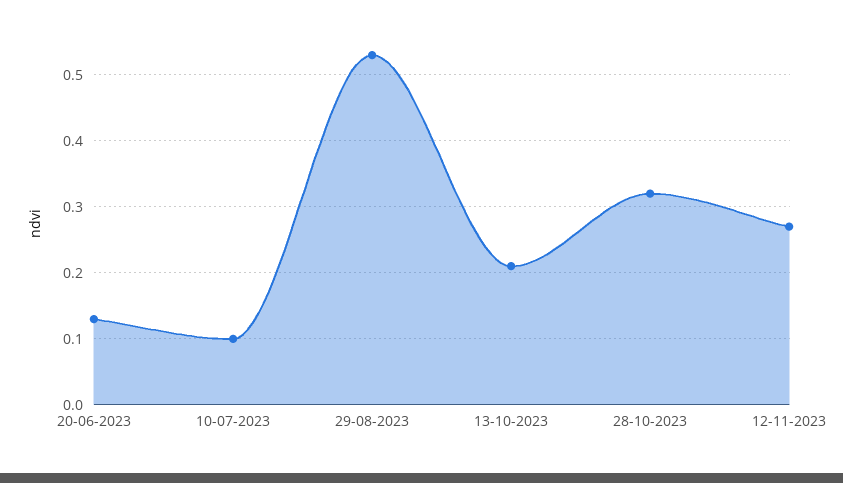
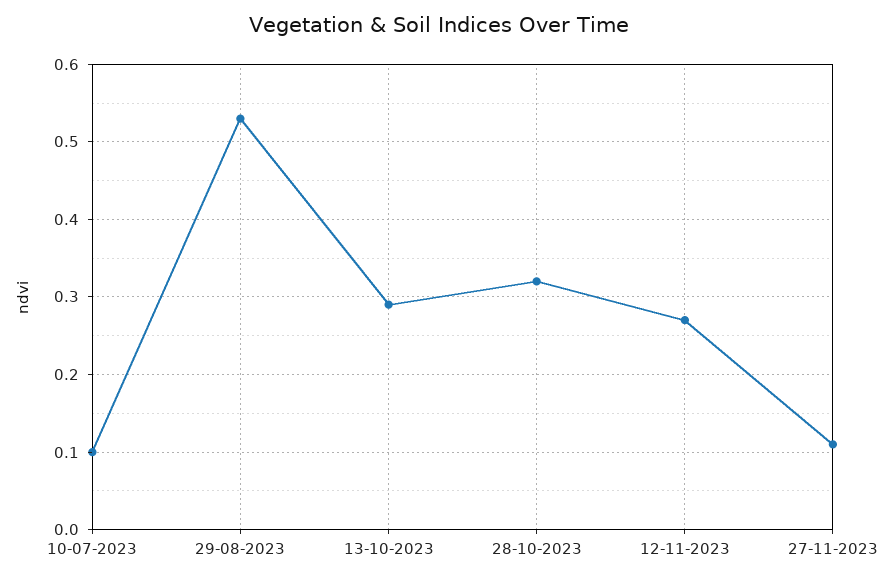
20-06-2023: 0.13 -> none
13-10-2023: 0.21 -> 0.29
27-11-2023: none -> 0.11

